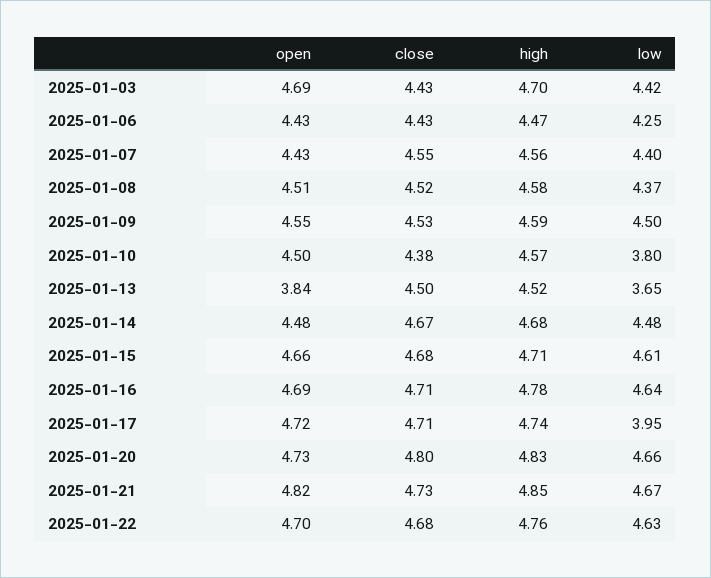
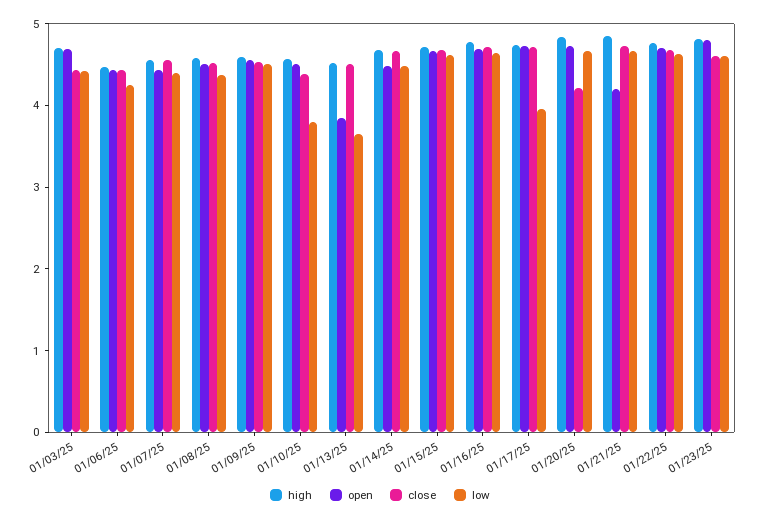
close, 2025-01-20: 4.8 -> 4.2
open, 2025-01-21: 4.82 -> 4.2
high, 01/23/25: none -> 4.8
open, 01/23/25: none -> 4.8
close, 01/23/25: none -> 4.6
low, 01/23/25: none -> 4.6

